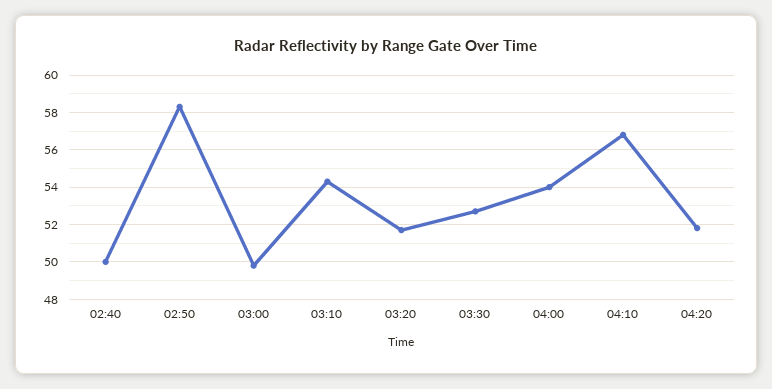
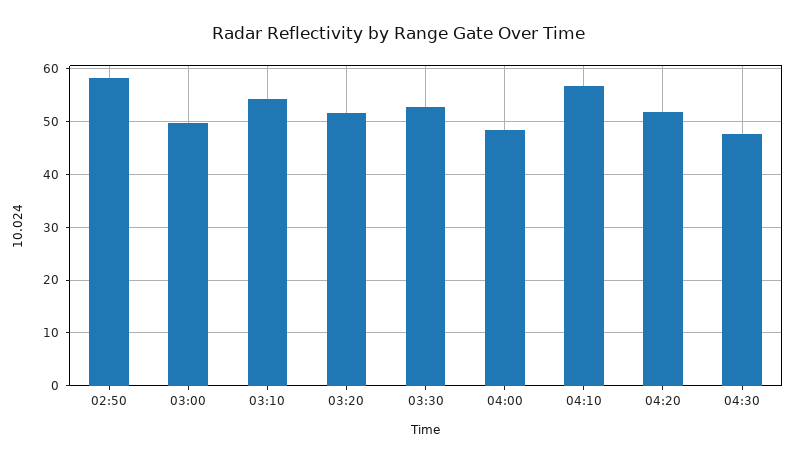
02:40: 50 -> none
04:00: 54 -> 48
04:30: none -> 48

